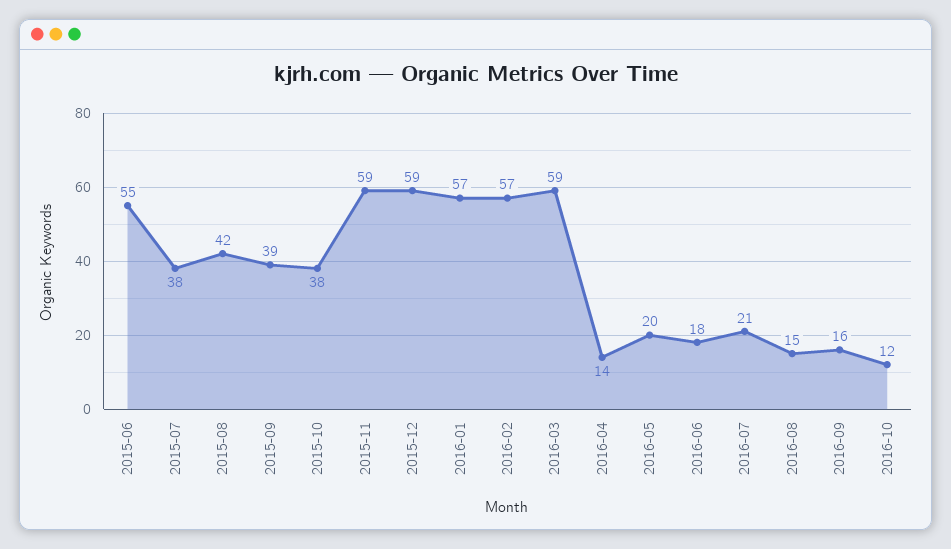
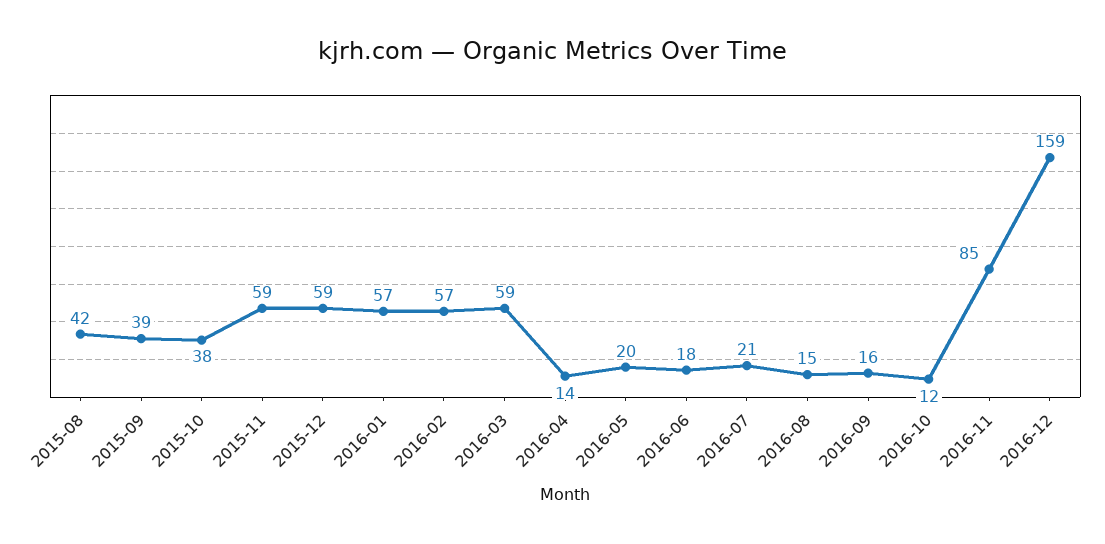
2015-06: 55 -> none
2015-07: 38 -> none
2016-11: none -> 85
2016-12: none -> 159

